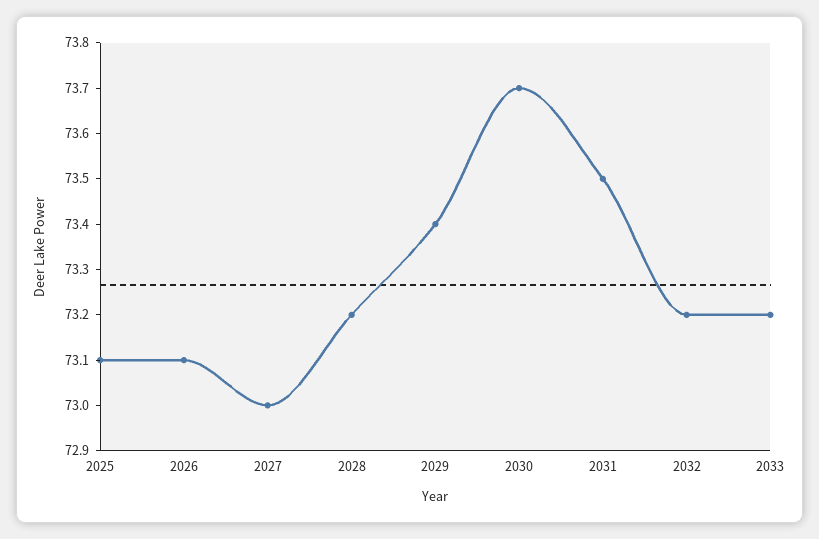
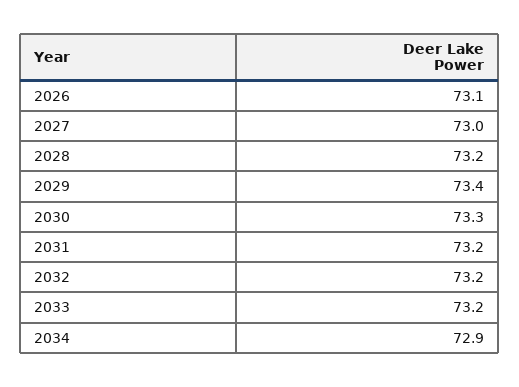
2025: 73.1 -> none
2030: 73.7 -> 73.3
2031: 73.5 -> 73.2
2034: none -> 72.9

